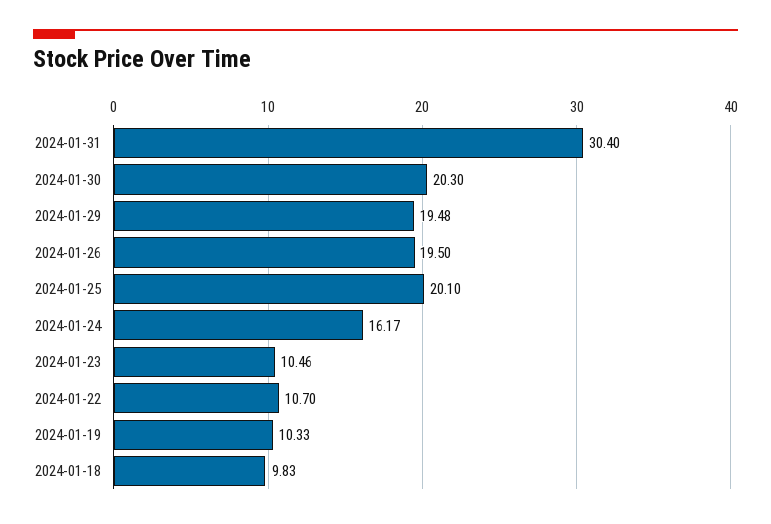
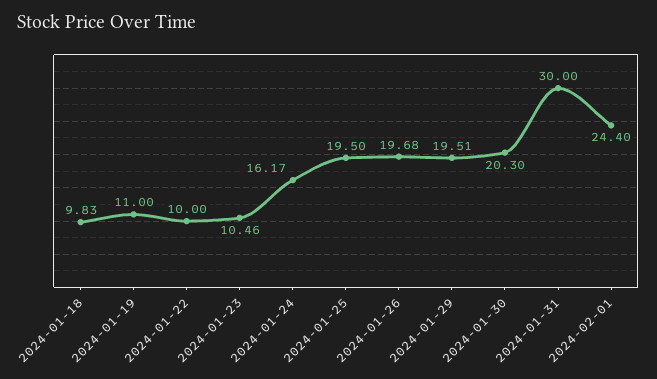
2024-01-31: 30.4 -> 30
2024-01-29: 19.48 -> 19.51
2024-01-26: 19.5 -> 19.68
2024-01-25: 20.1 -> 19.5
2024-01-22: 10.7 -> 10
2024-01-19: 10.33 -> 11
2024-02-01: none -> 24.4

